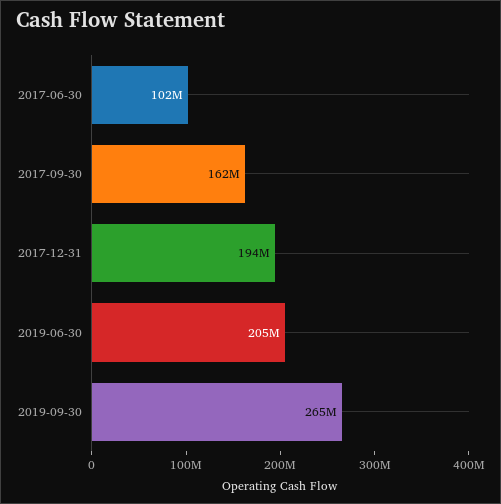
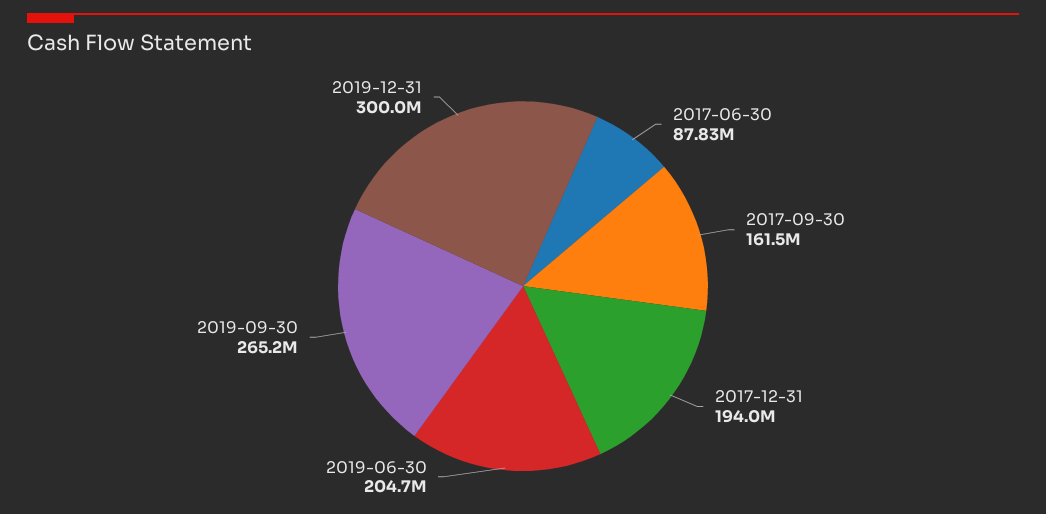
2017-06-30: 102000000 -> 87830000
2019-12-31: none -> 300000000

